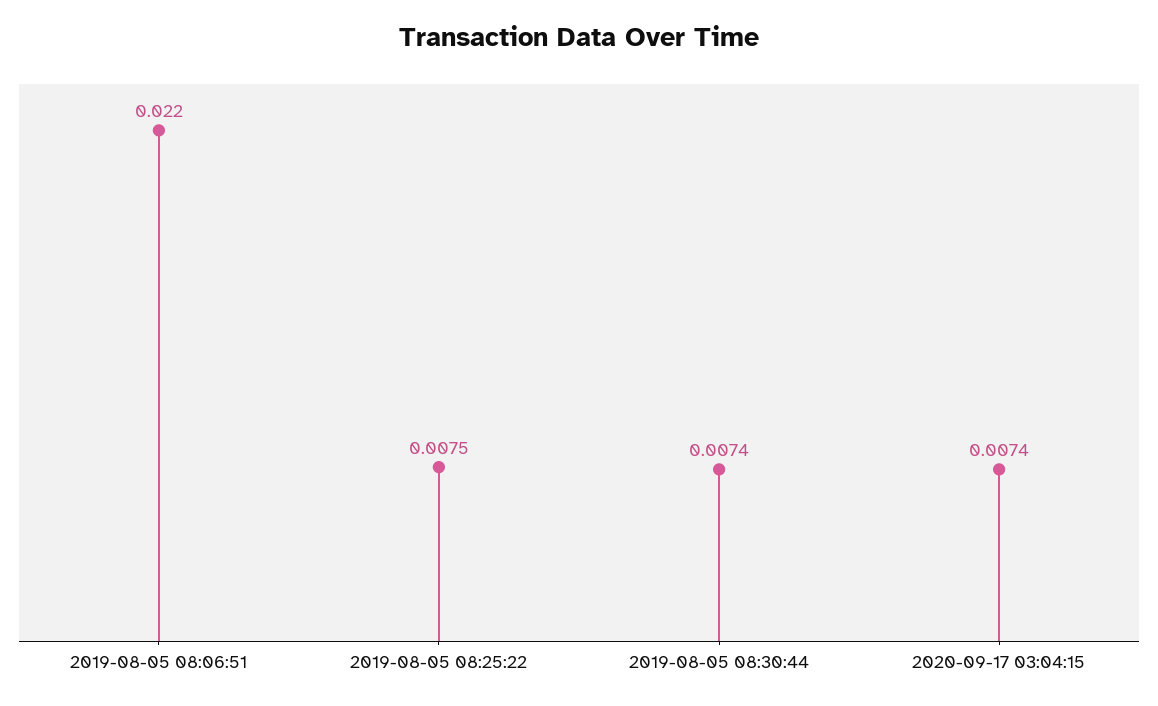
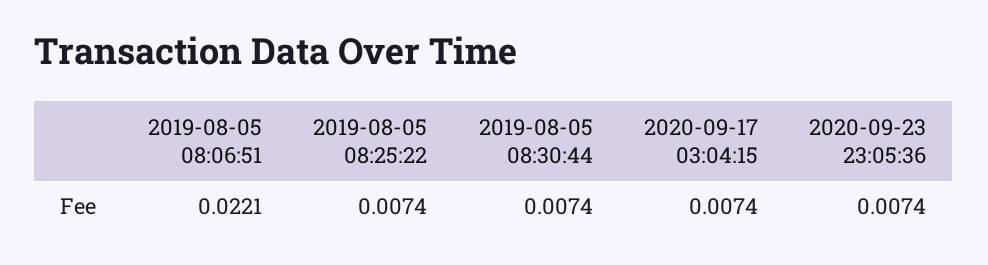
2019-08-05 08:06:51: 0.022 -> 0.0221
2019-08-05 08:25:22: 0.0075 -> 0.0074
2020-09-23 23:05:36: none -> 0.0074

